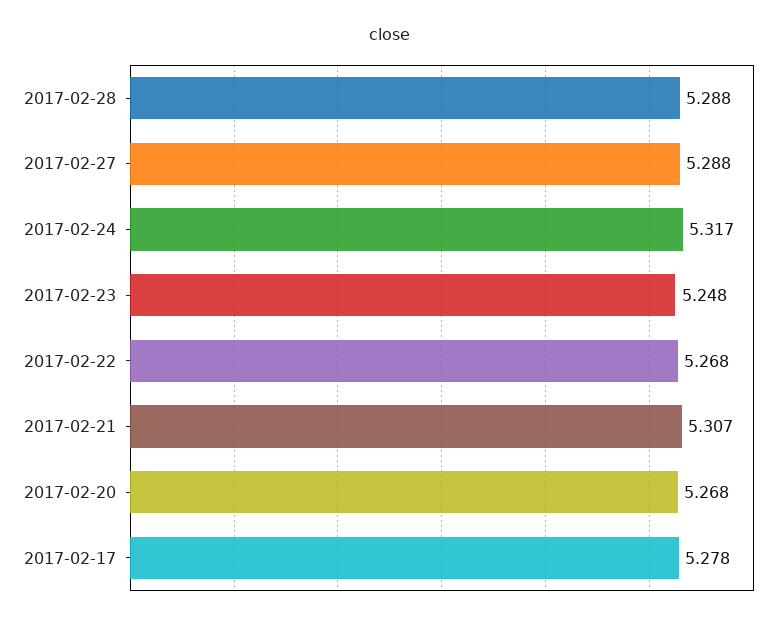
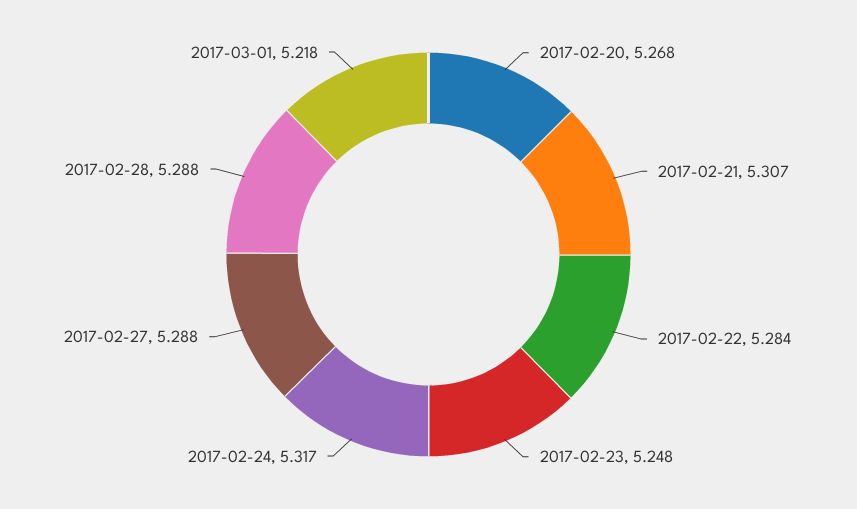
2017-02-22: 5.268 -> 5.284
2017-02-17: 5.278 -> none
2017-03-01: none -> 5.218

